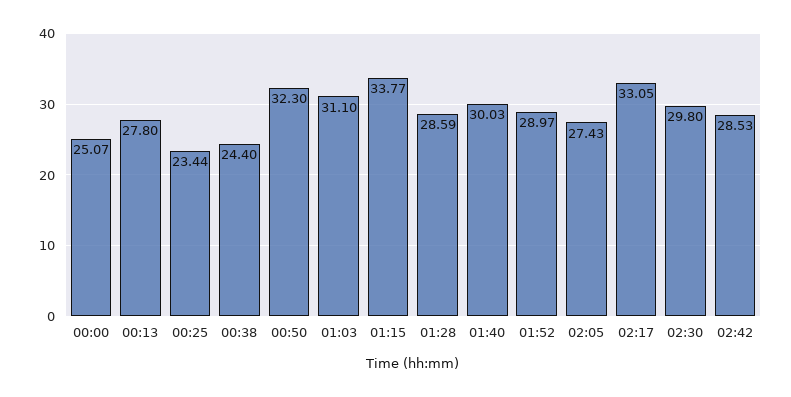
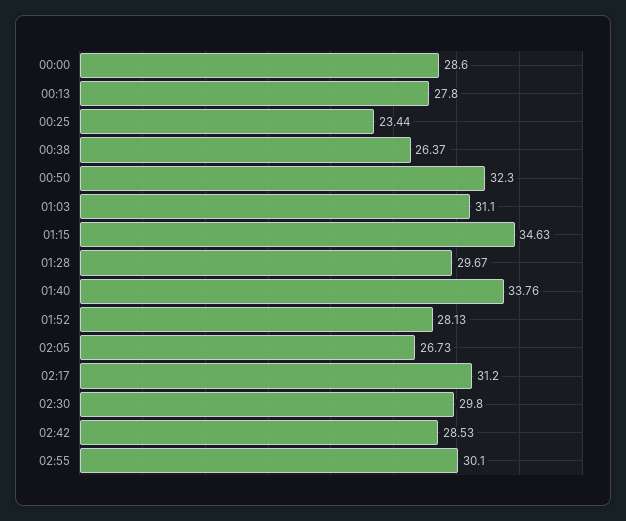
00:00: 25.07 -> 28.6
00:38: 24.4 -> 26.37
01:15: 33.77 -> 34.63
01:28: 28.59 -> 29.67
01:40: 30.03 -> 33.76
01:52: 28.97 -> 28.13
02:05: 27.43 -> 26.73
02:17: 33.05 -> 31.2
02:55: none -> 30.1

